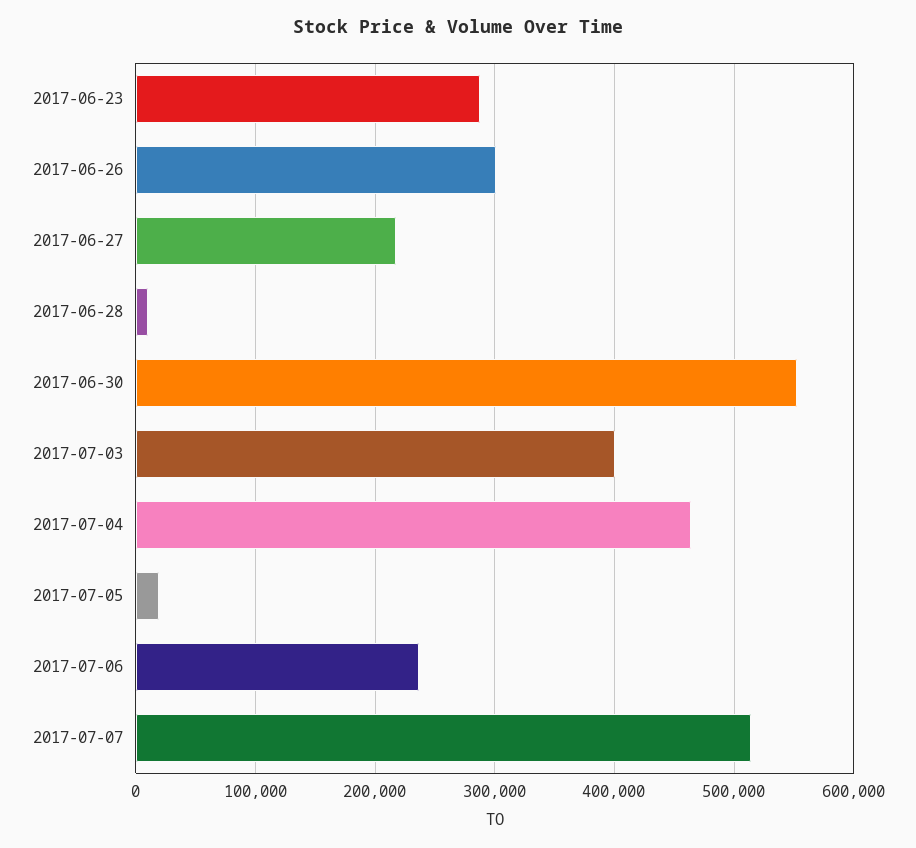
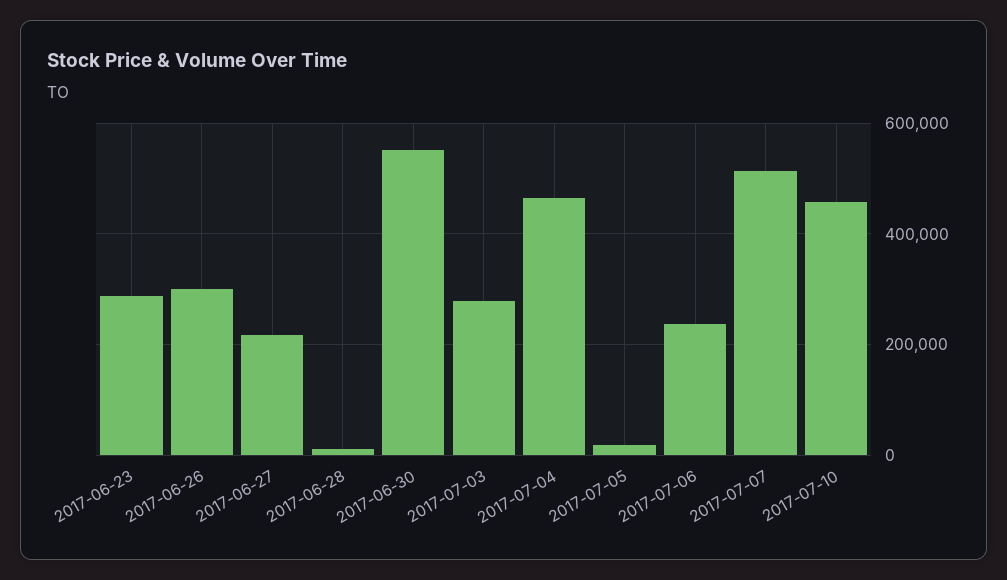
2017-07-03: 400000 -> 280000
2017-07-10: none -> 460000

